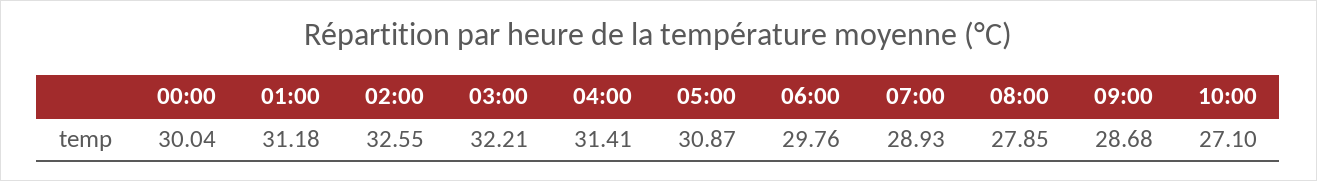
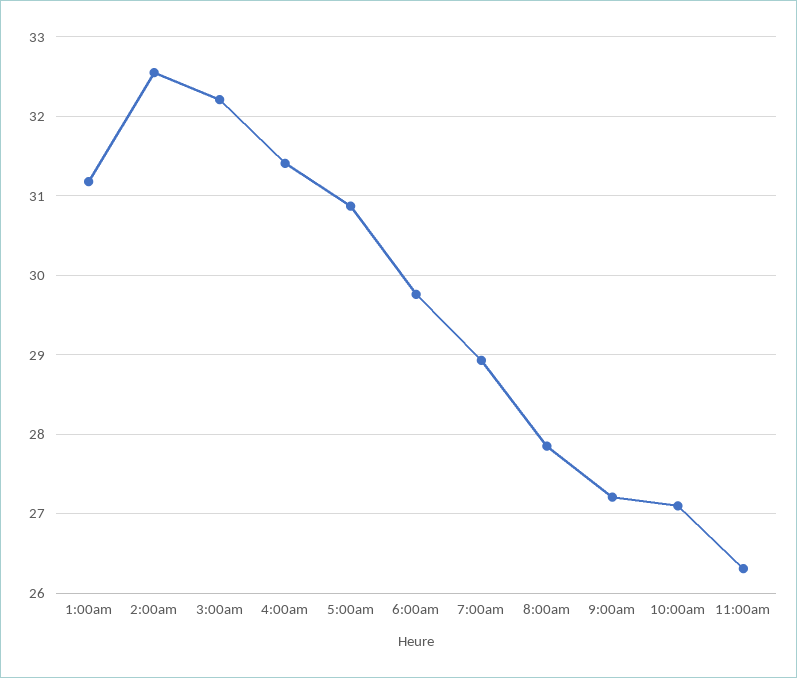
00:00: 30.04 -> none
09:00: 28.68 -> 27.2
11:00am: none -> 26.3

